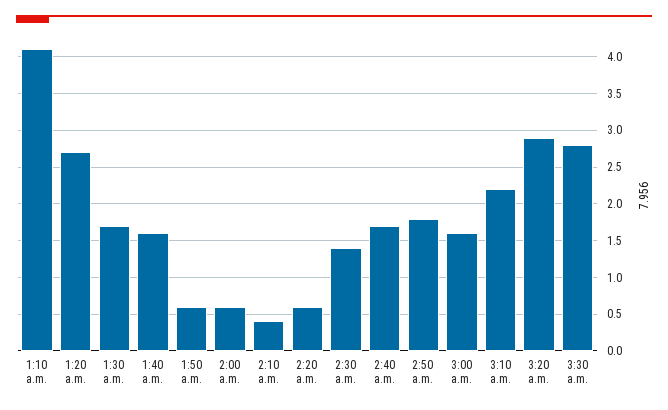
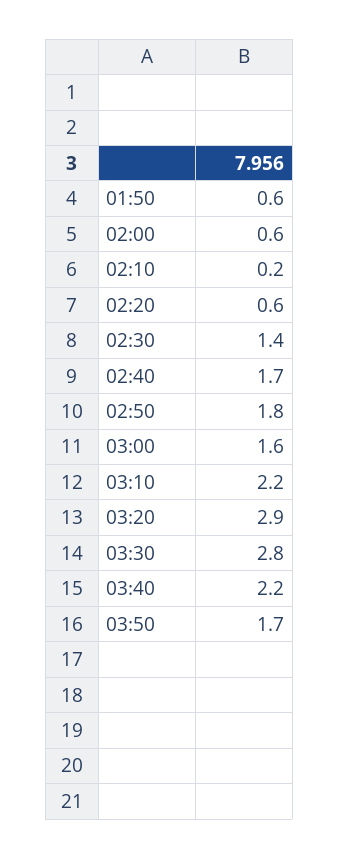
1:10 a.m.: 4.1 -> none
1:20 a.m.: 2.7 -> none
1:30 a.m.: 1.7 -> none
1:40 a.m.: 1.6 -> none
2:10 a.m.: 0.4 -> 0.2
03:40: none -> 2.2
03:50: none -> 1.7

